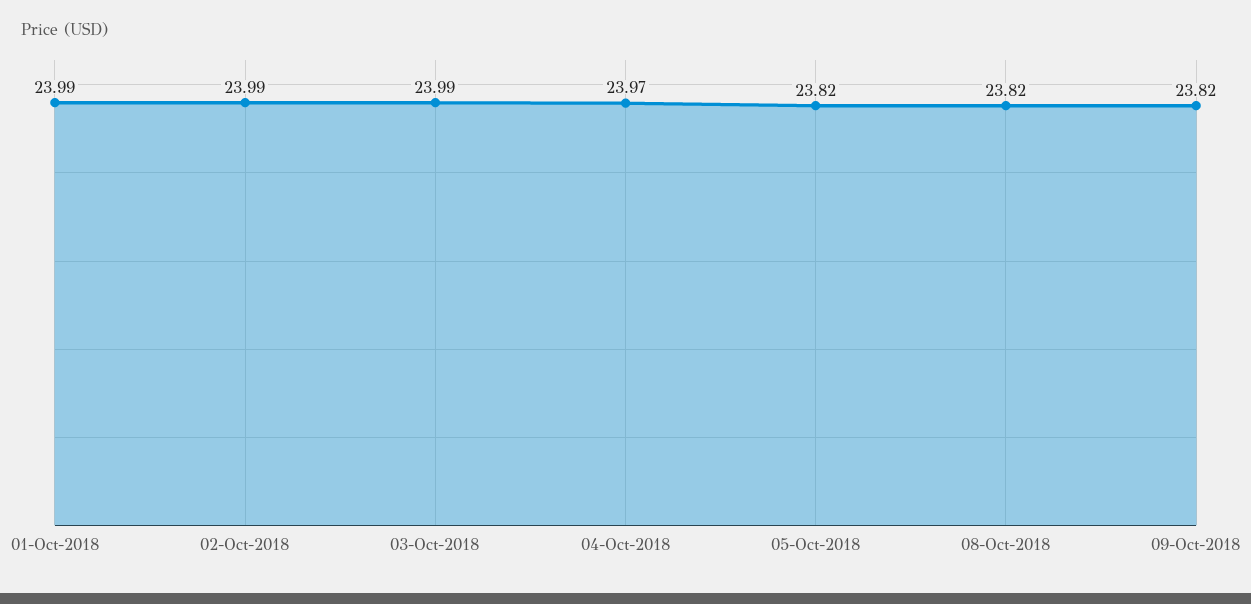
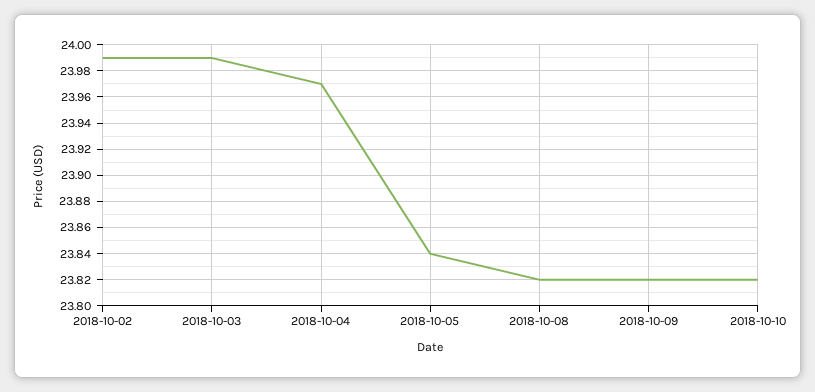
01-Oct-2018: 23.99 -> none
05-Oct-2018: 23.82 -> 23.84
2018-10-10: none -> 23.82

